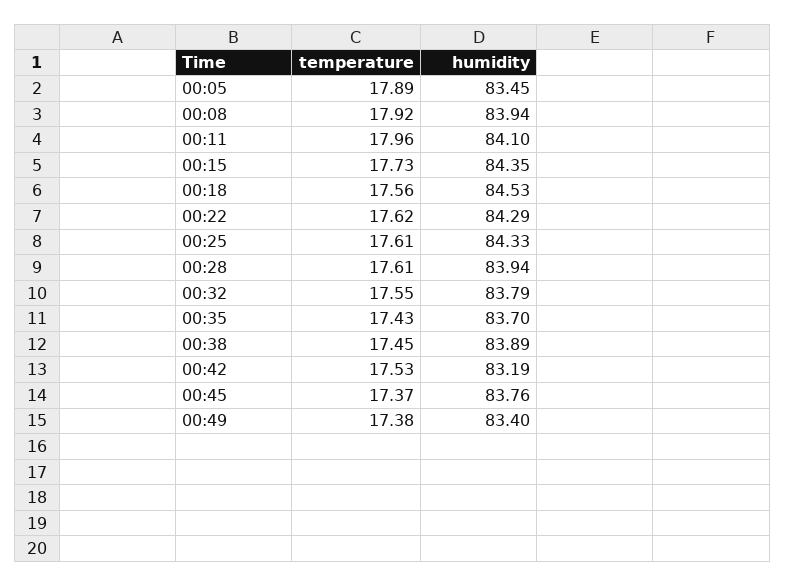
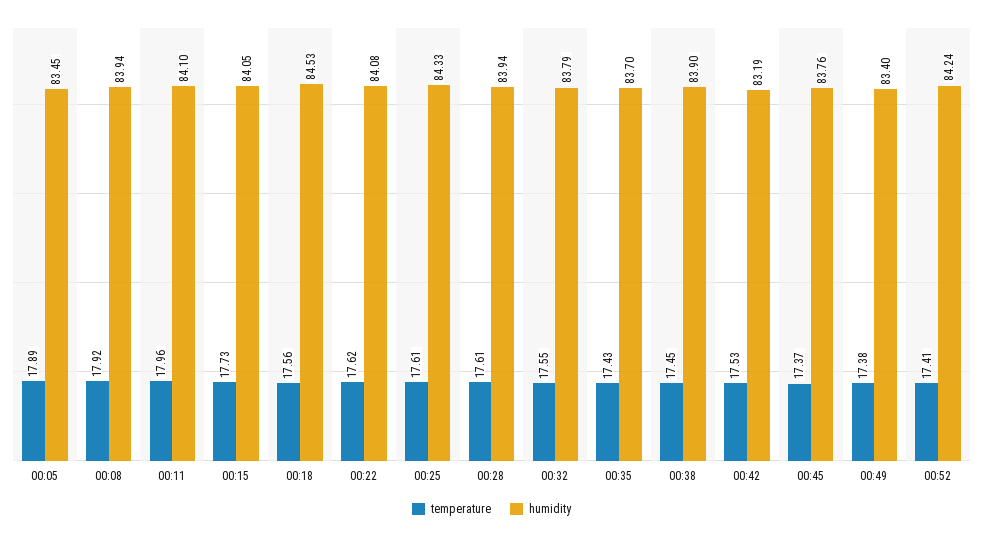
humidity, 00:15: 84.35 -> 84.05
humidity, 00:22: 84.29 -> 84.08
humidity, 00:38: 83.89 -> 83.9
temperature, 00:52: none -> 17.41
humidity, 00:52: none -> 84.24

